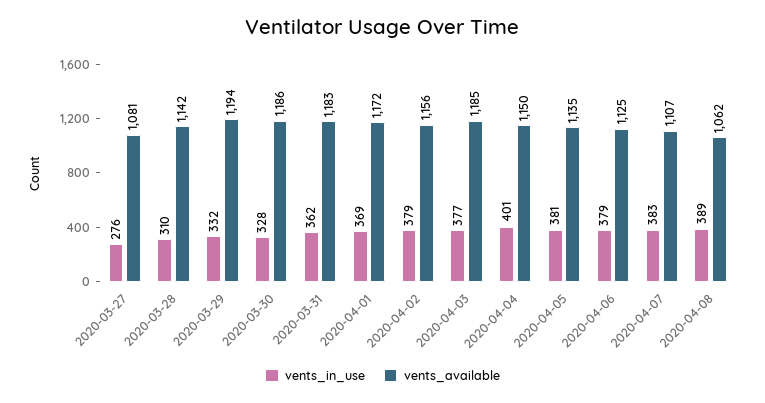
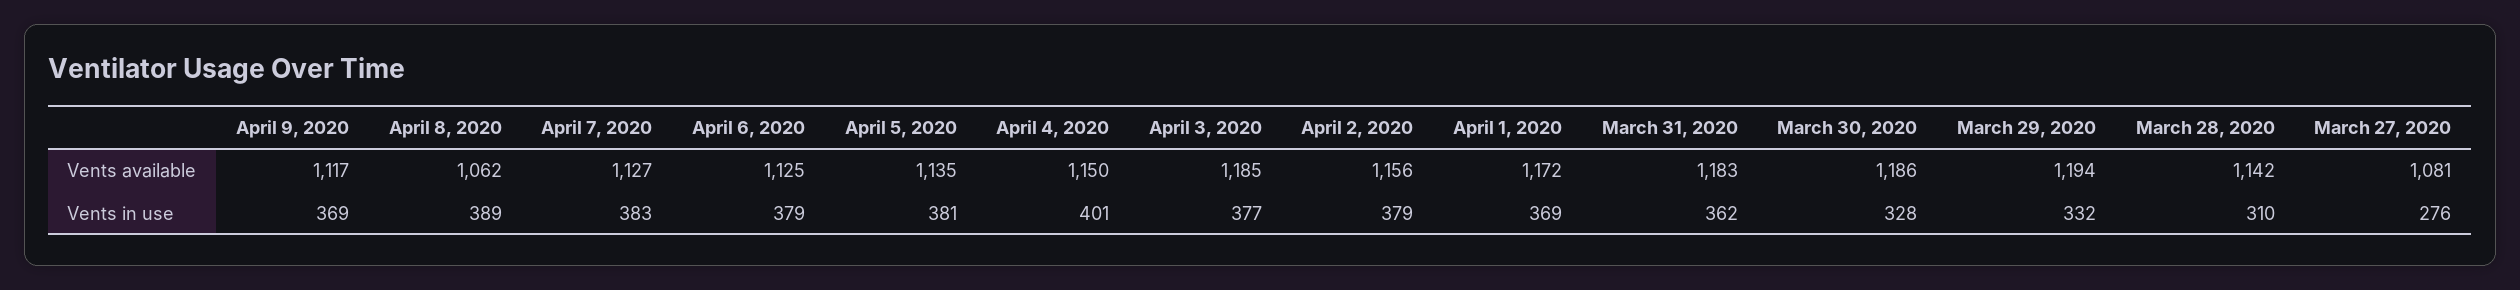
vents_available, 2020-04-07: 1107 -> 1127
vents_available, April 9, 2020: none -> 1117
vents_in_use, April 9, 2020: none -> 369

